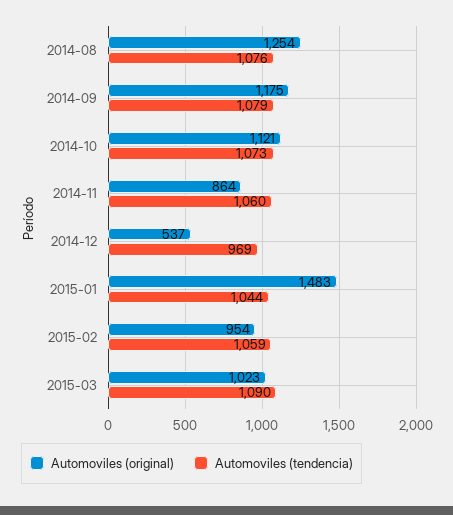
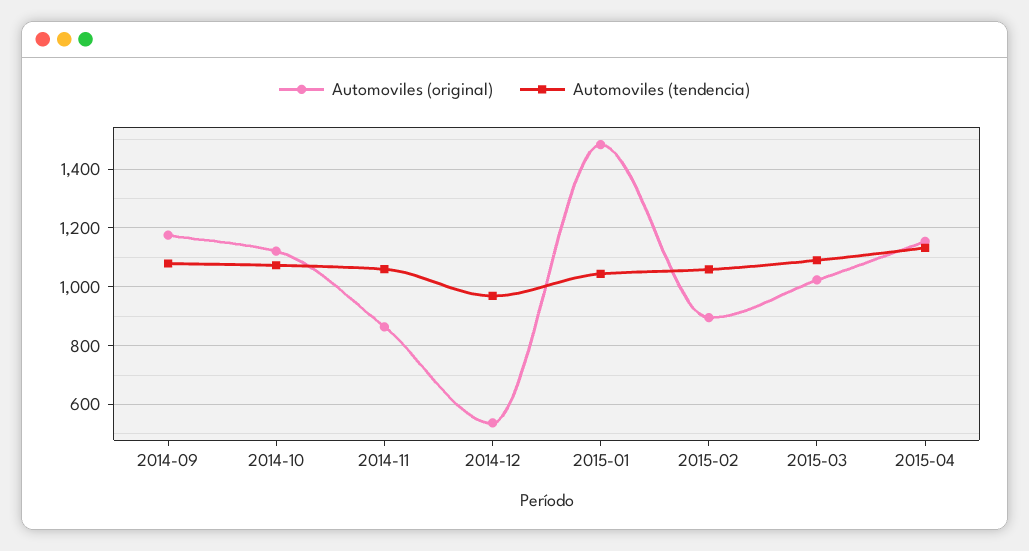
Automoviles (original), 2014-08: 1254 -> none
Automoviles (tendencia), 2014-08: 1076 -> none
Automoviles (original), 2015-02: 954 -> 900
Automoviles (original), 2015-04: none -> 1150
Automoviles (tendencia), 2015-04: none -> 1125

